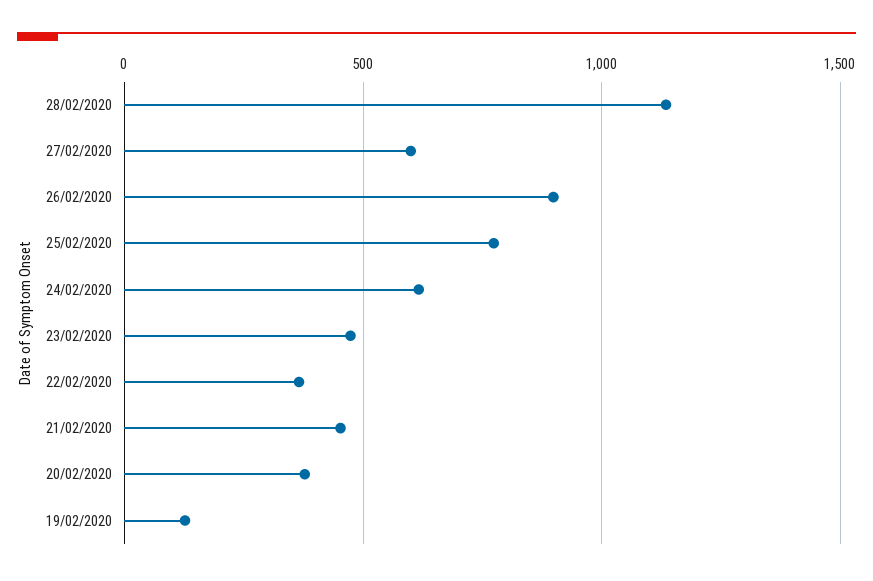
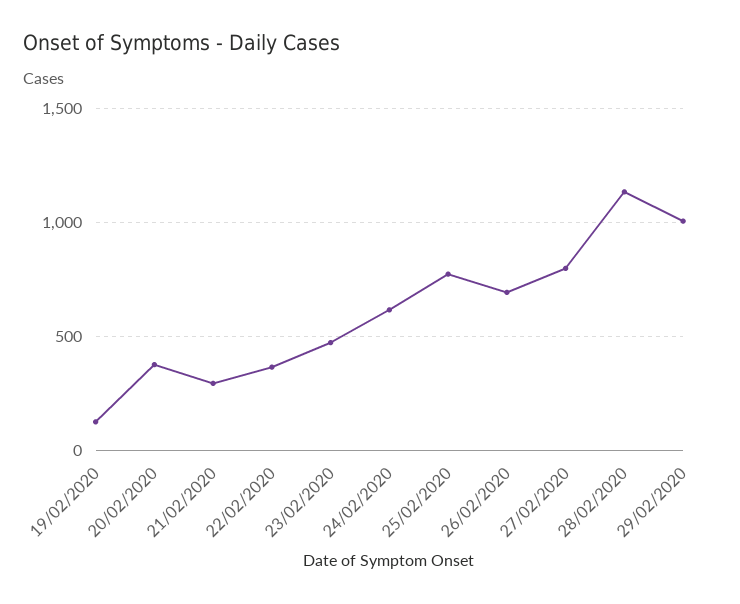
27/02/2020: 600 -> 800
26/02/2020: 900 -> 700
21/02/2020: 450 -> 300
29/02/2020: none -> 1000

